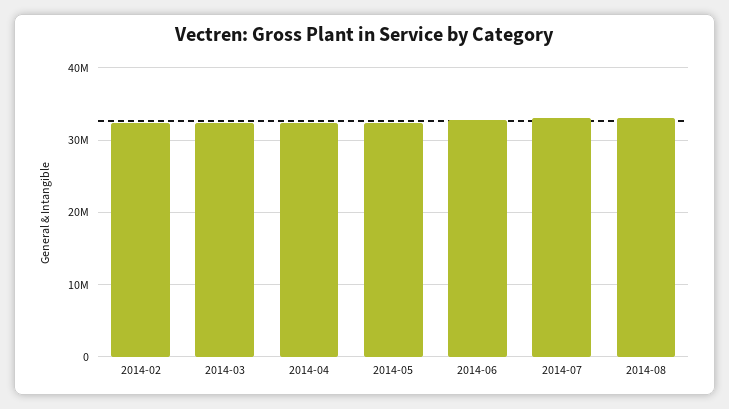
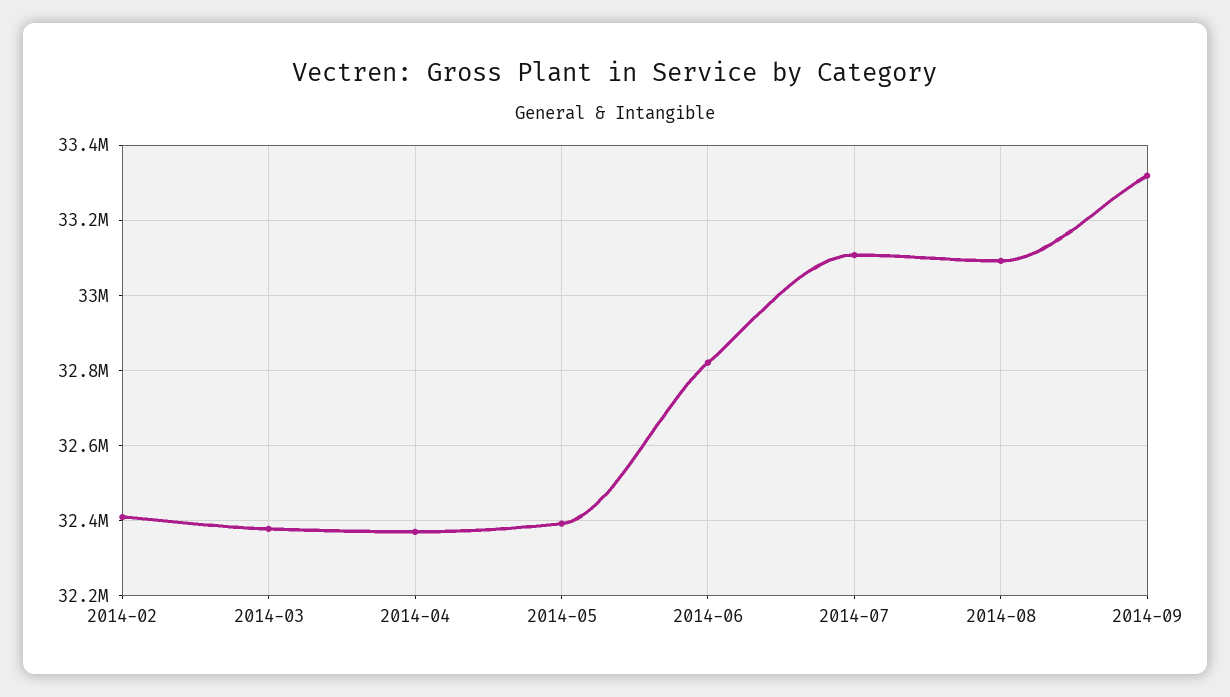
2014-09: none -> 33320000

